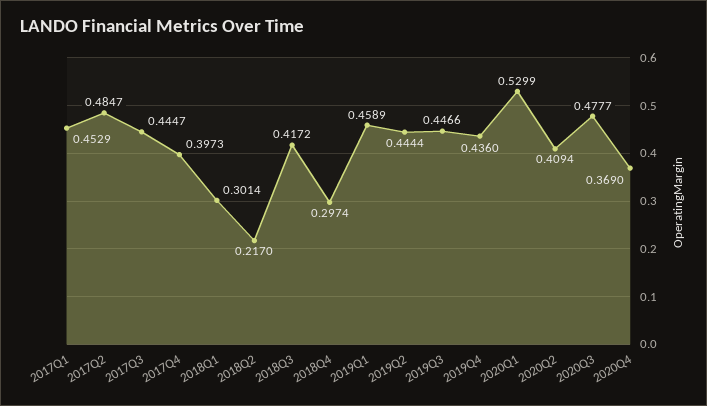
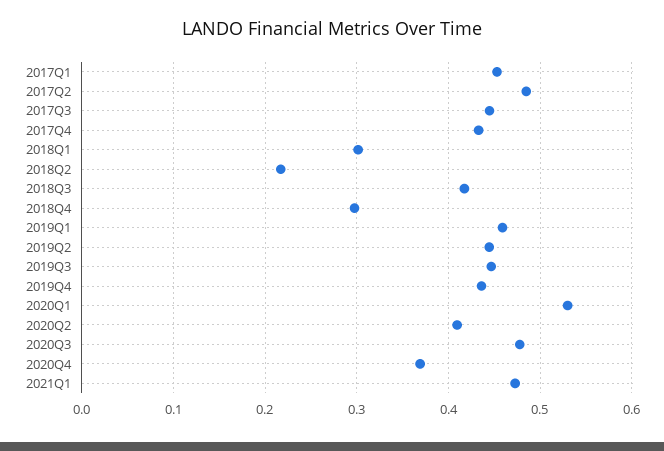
2017Q4: 0.3973 -> 0.43
2021Q1: none -> 0.47

